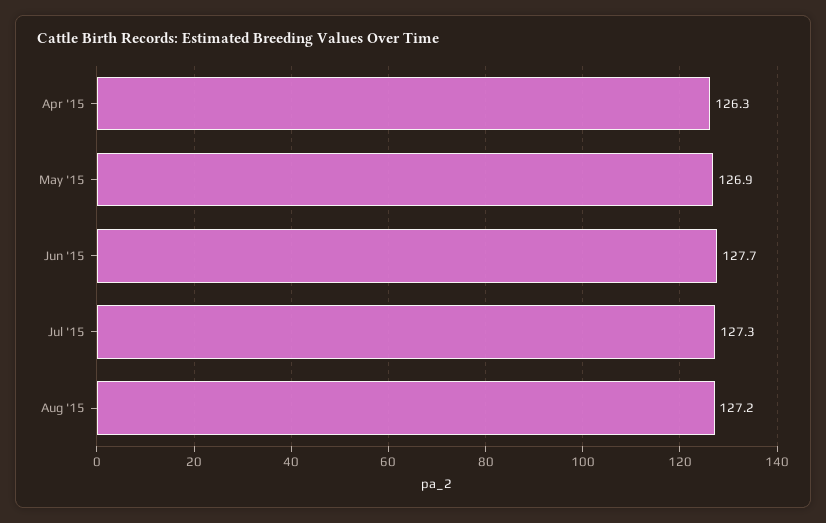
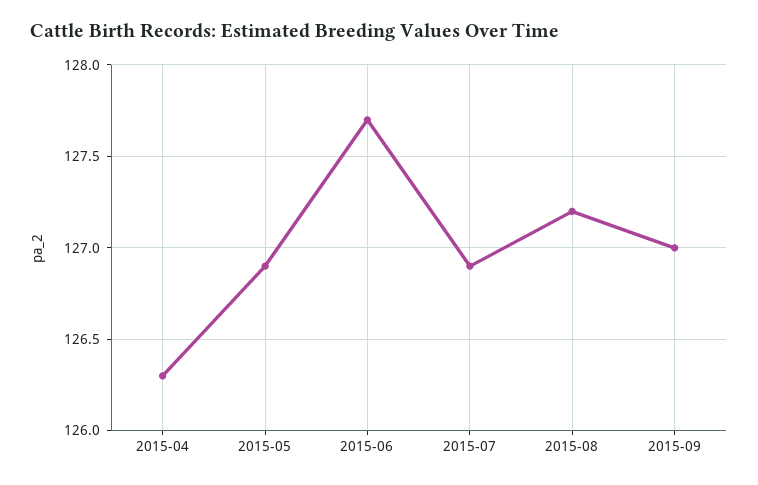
Jul '15: 127.3 -> 126.9
2015-09: none -> 127

